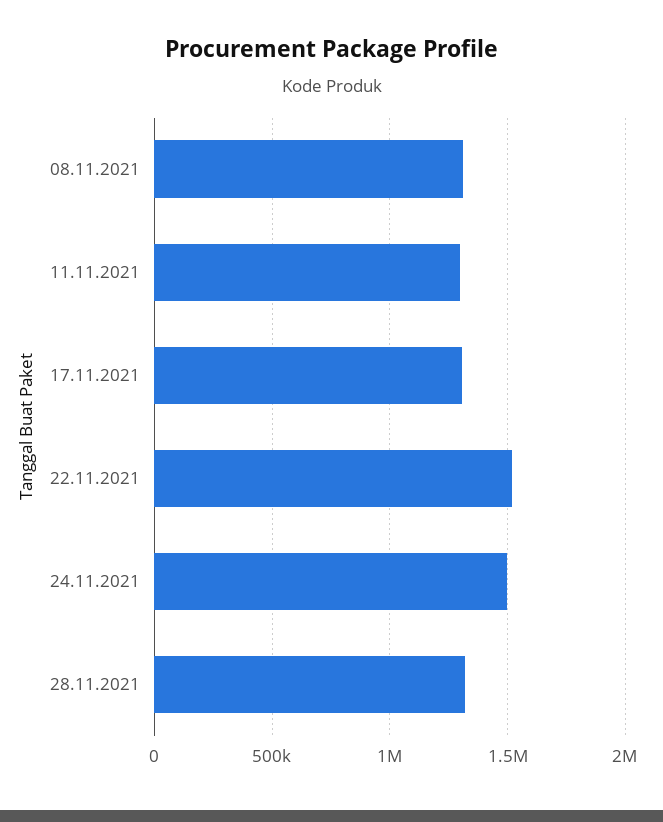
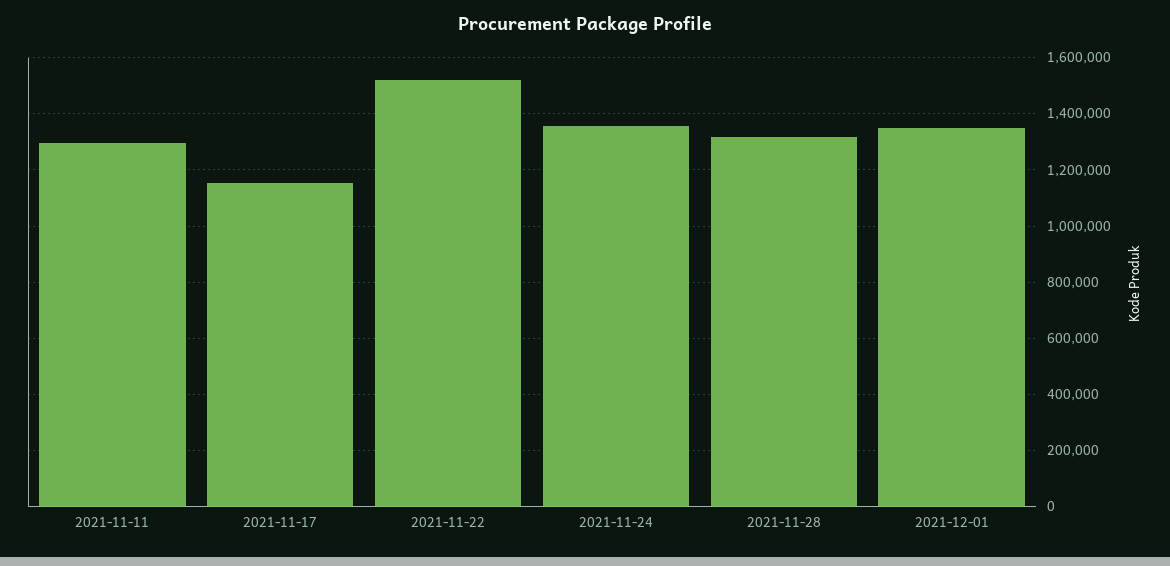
08.11.2021: 1300000 -> none
17.11.2021: 1300000 -> 1150000
24.11.2021: 1500000 -> 1350000
2021-12-01: none -> 1350000

